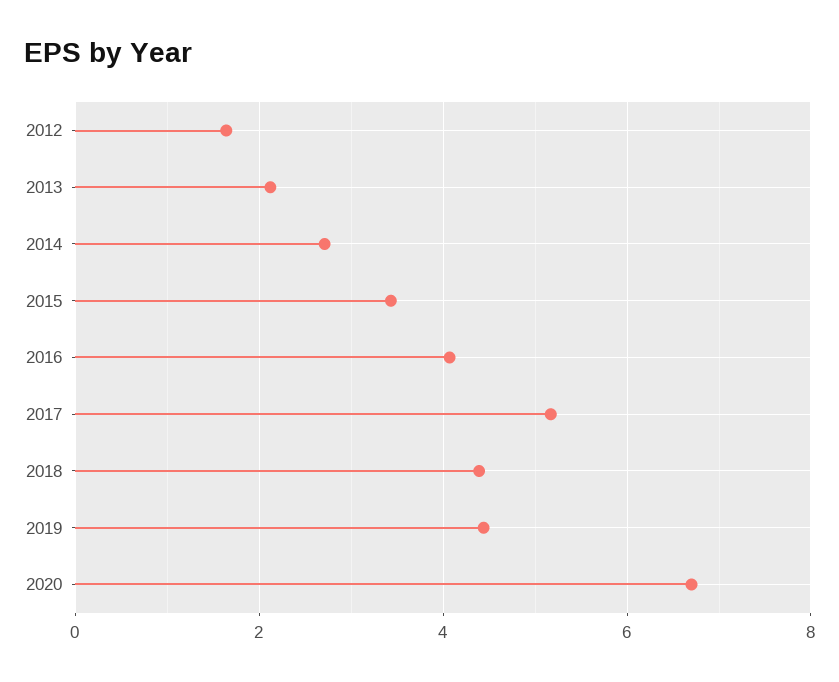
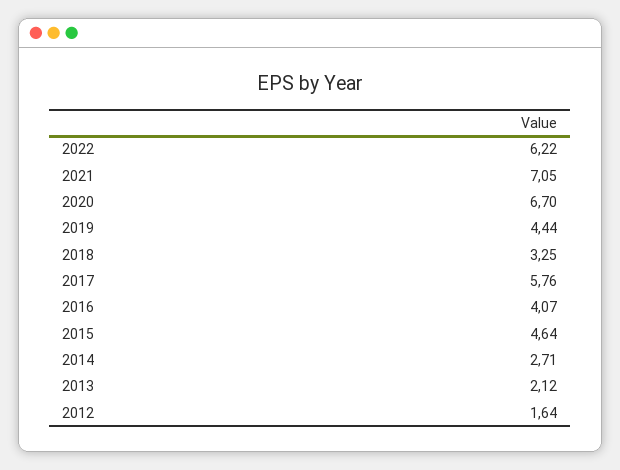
2015: 3.4 -> 4.64
2017: 5.2 -> 5.76
2018: 4.4 -> 3.25
2022: none -> 6.22
2021: none -> 7.05

